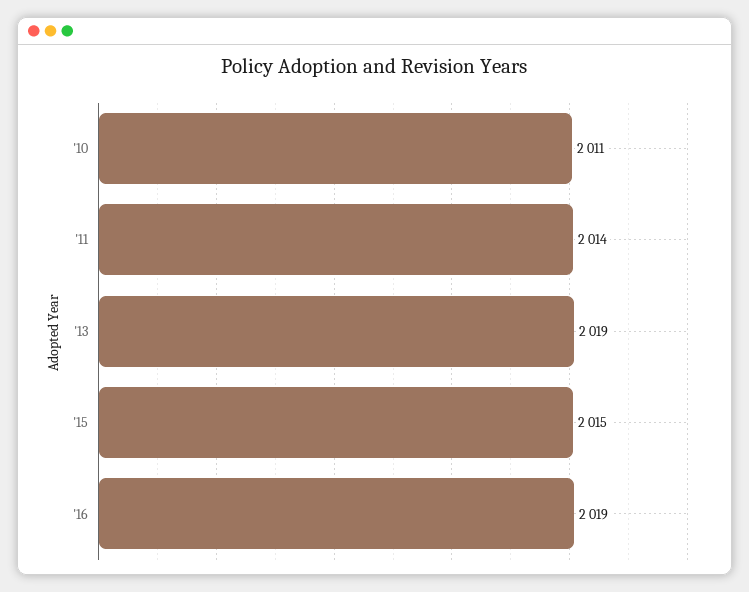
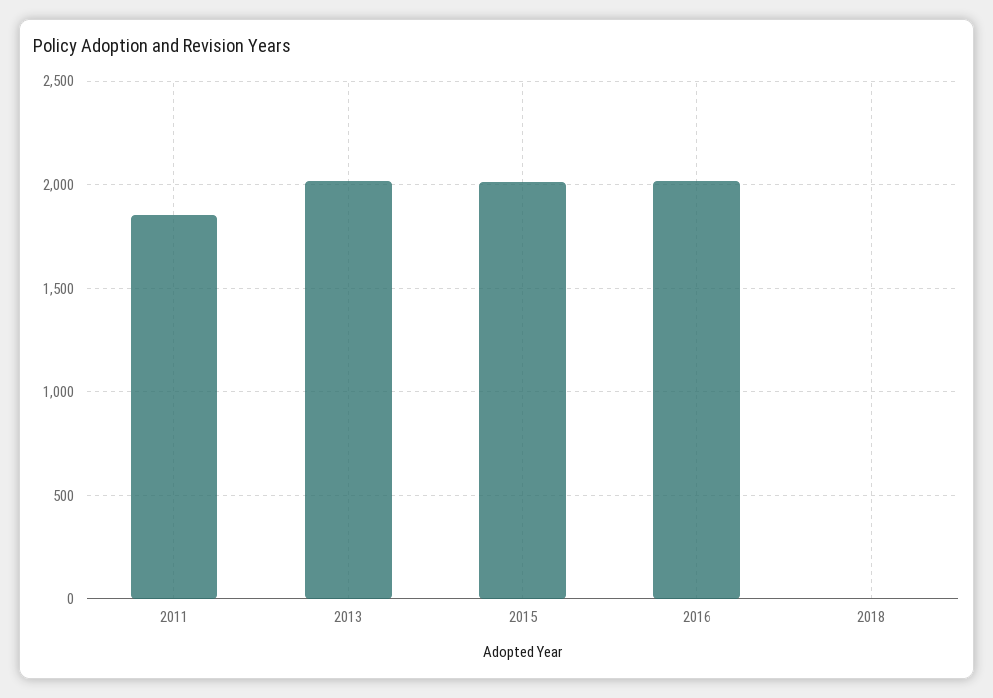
'10: 2011 -> none
'11: 2014 -> 1850
2018: none -> 0

